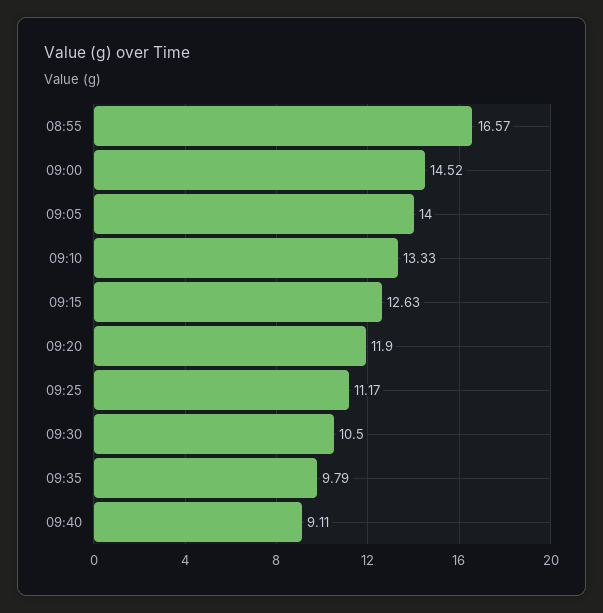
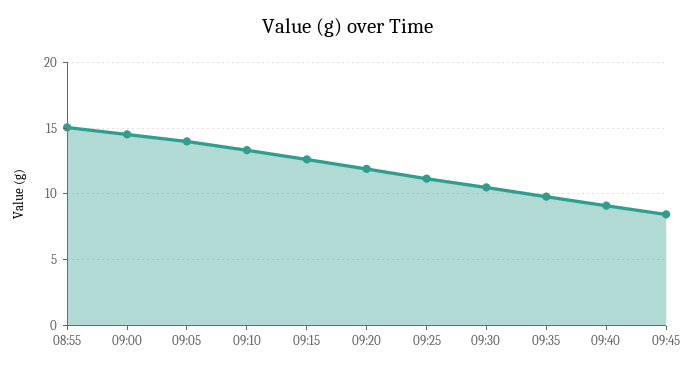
08:55: 16.57 -> 15
09:45: none -> 8.5

